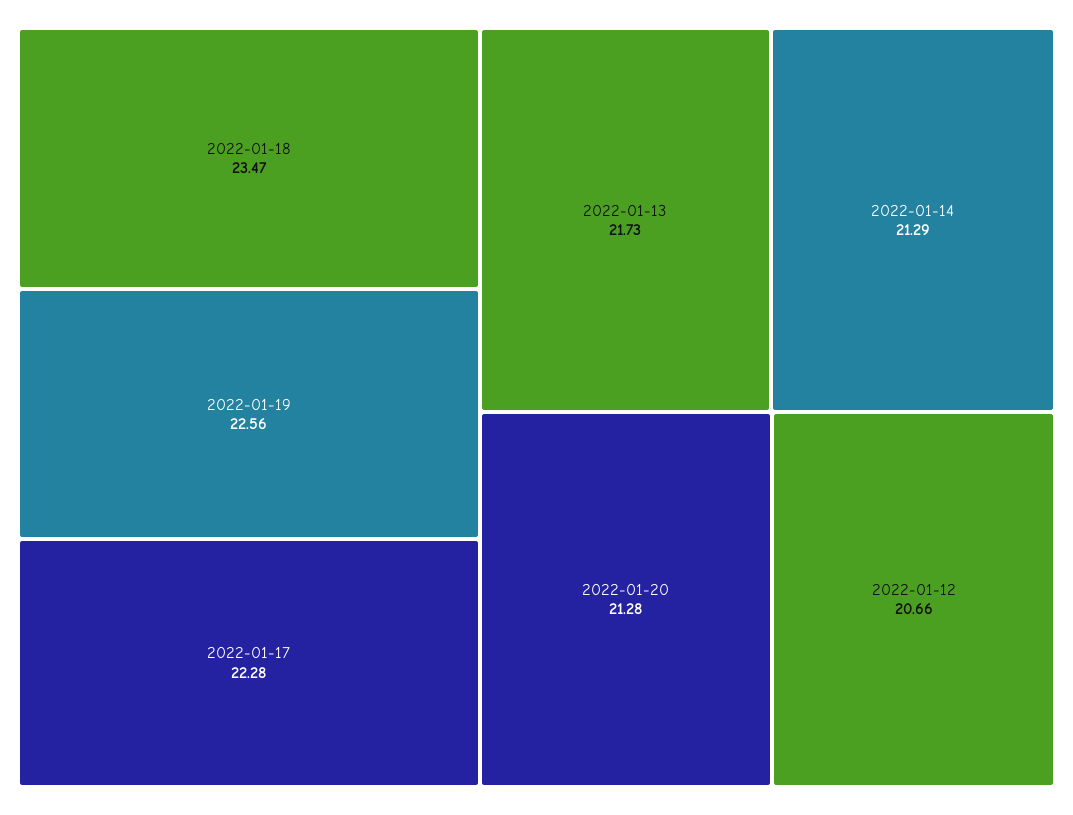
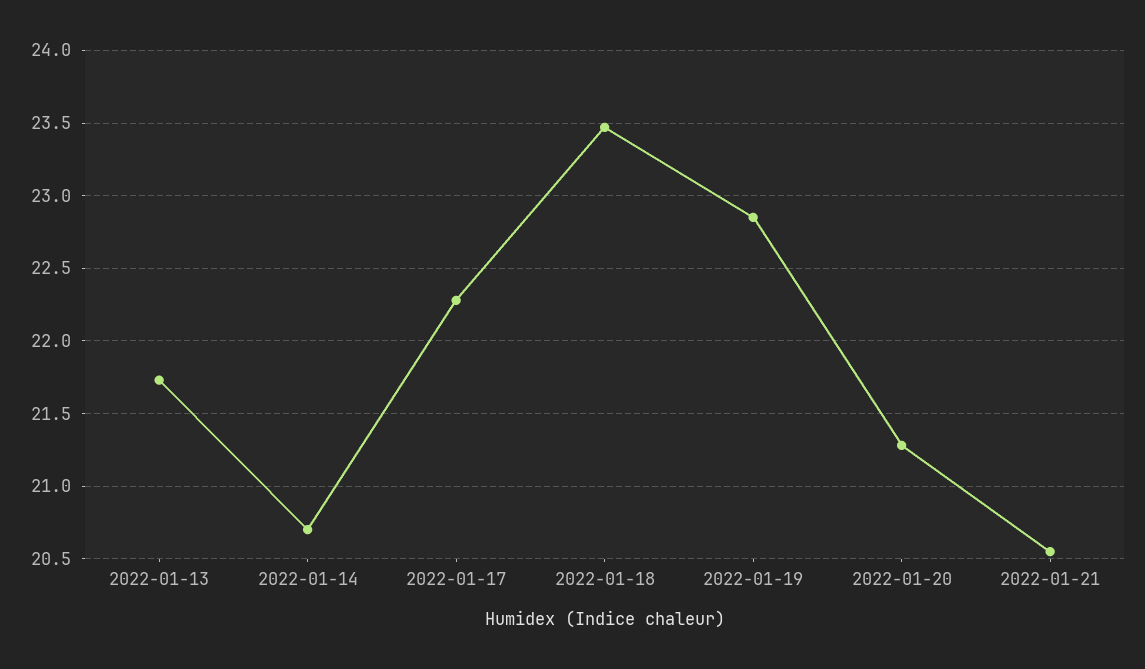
2022-01-19: 22.56 -> 22.85
2022-01-14: 21.29 -> 20.7
2022-01-12: 20.66 -> none
2022-01-21: none -> 20.55

